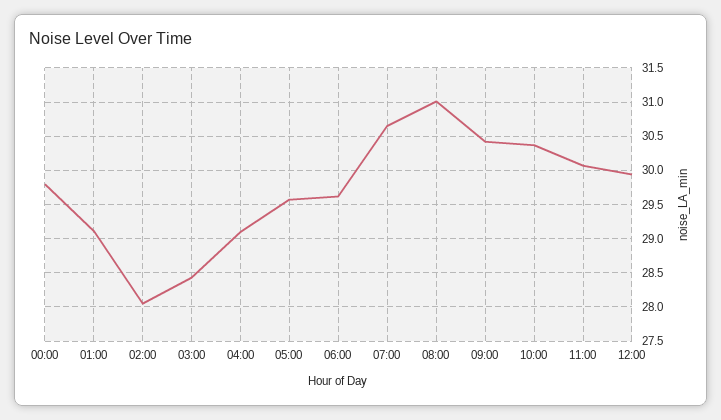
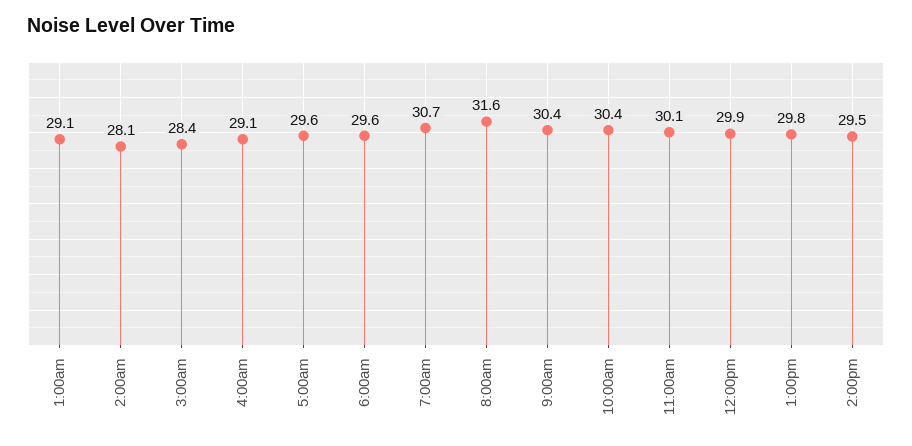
00:00: 29.8 -> none
08:00: 31 -> 31.6
1:00pm: none -> 29.8
2:00pm: none -> 29.5

